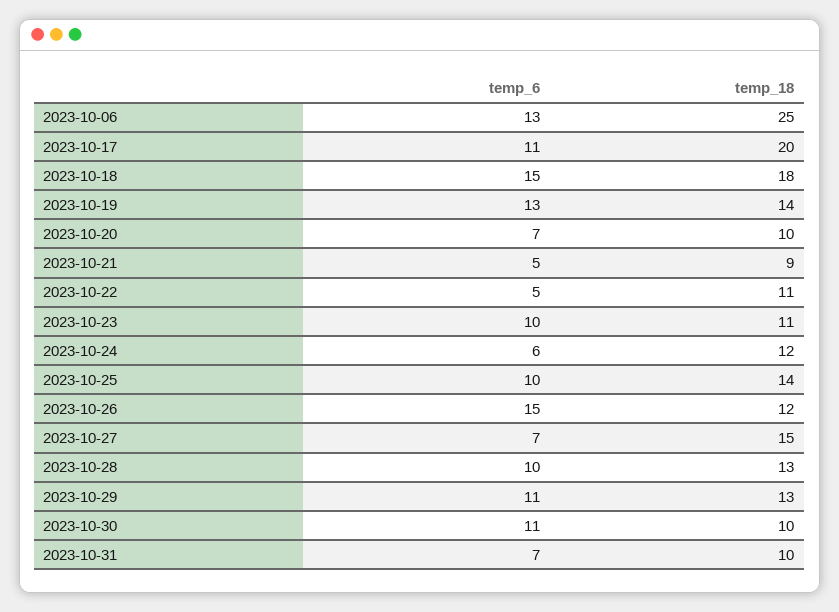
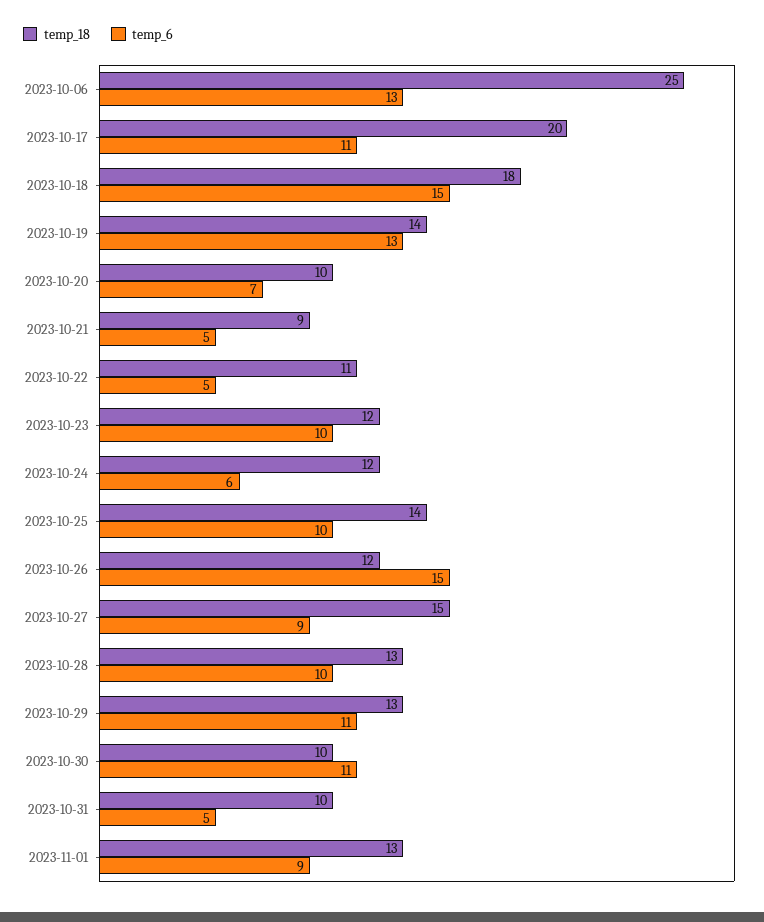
temp_18, 2023-10-23: 11 -> 12
temp_6, 2023-10-27: 7 -> 9
temp_6, 2023-10-31: 7 -> 5
temp_18, 2023-11-01: none -> 13
temp_6, 2023-11-01: none -> 9

